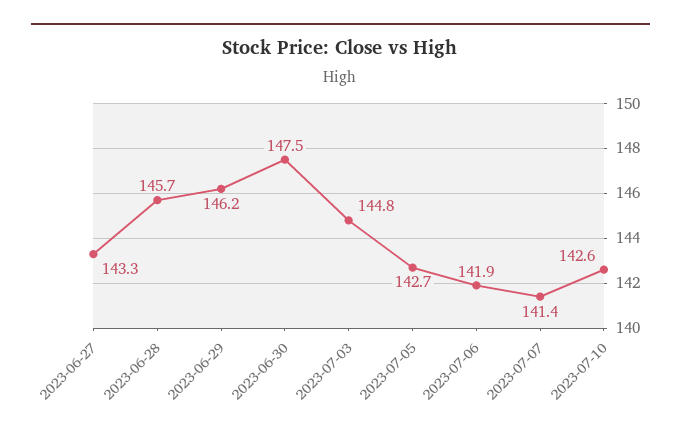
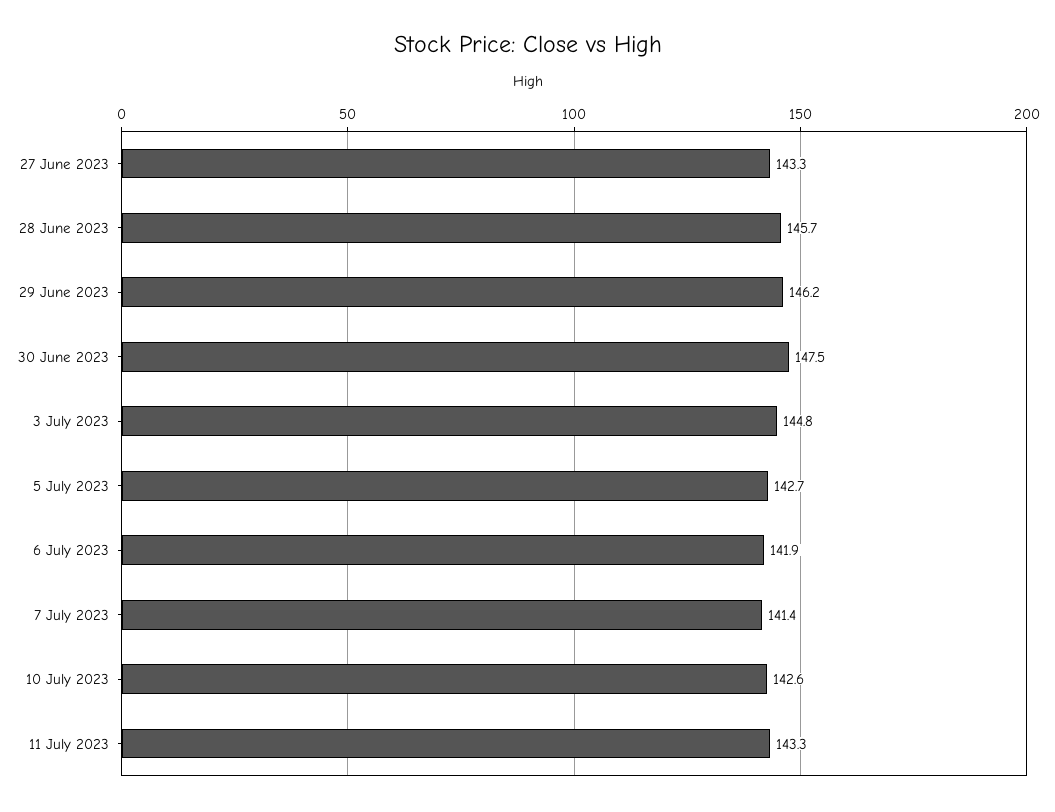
11 July 2023: none -> 143.3

